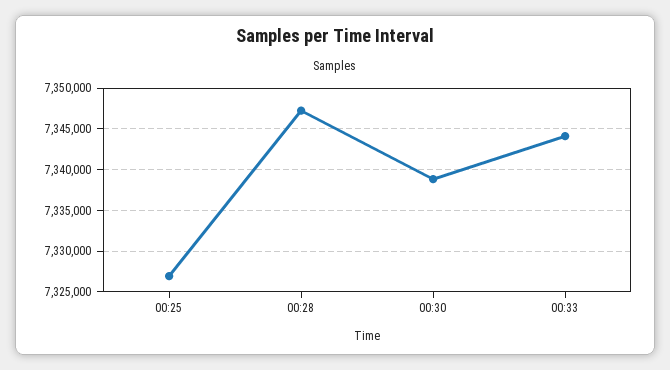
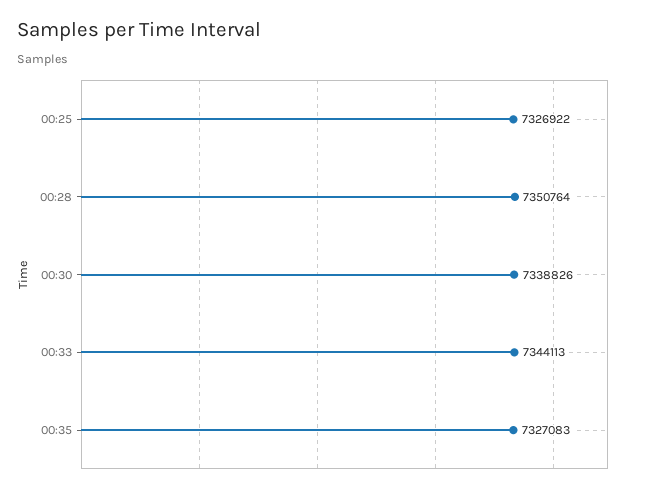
00:28: 7347000 -> 7350764
00:35: none -> 7327083

